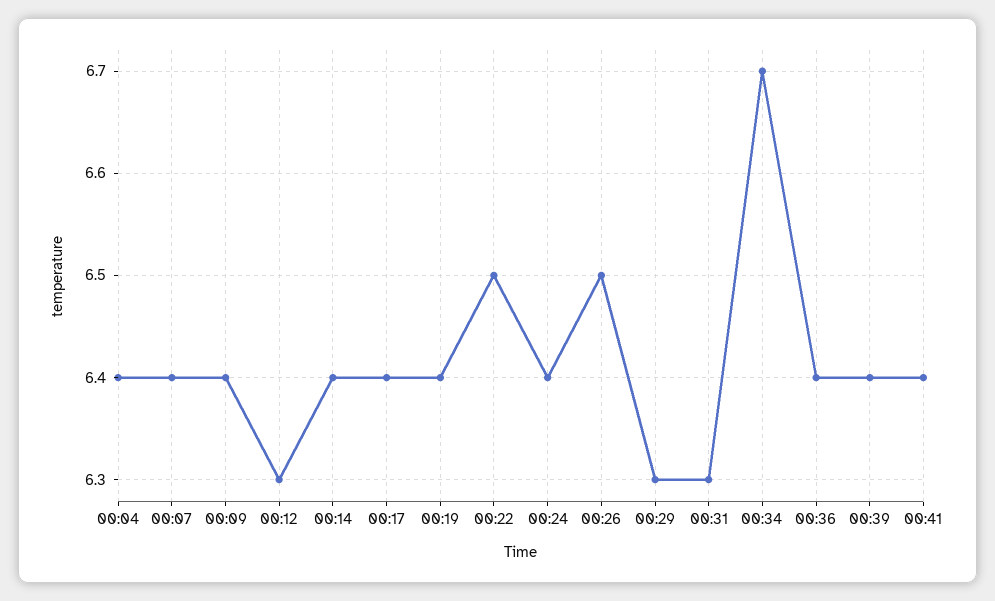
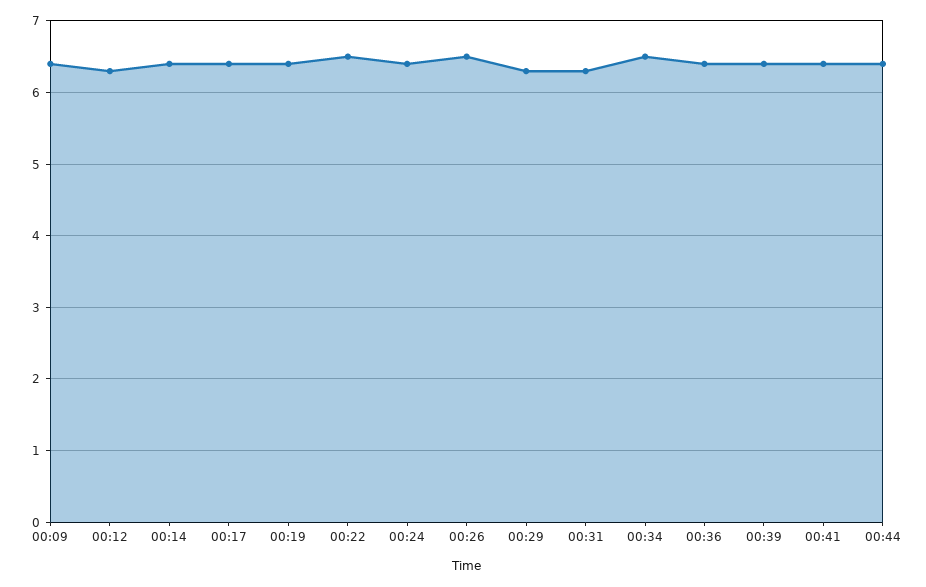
00:04: 6.4 -> none
00:07: 6.4 -> none
00:34: 6.7 -> 6.5
00:44: none -> 6.4

